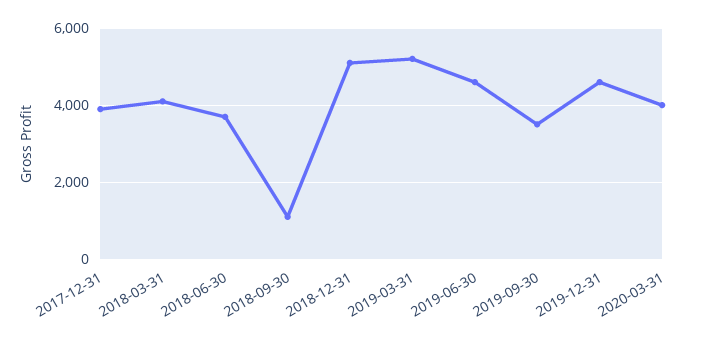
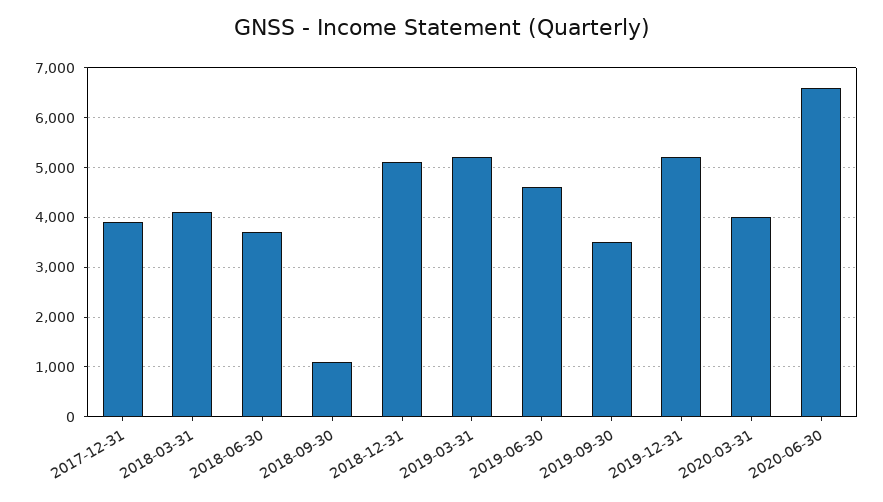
2019-12-31: 4600 -> 5200
2020-06-30: none -> 6600

